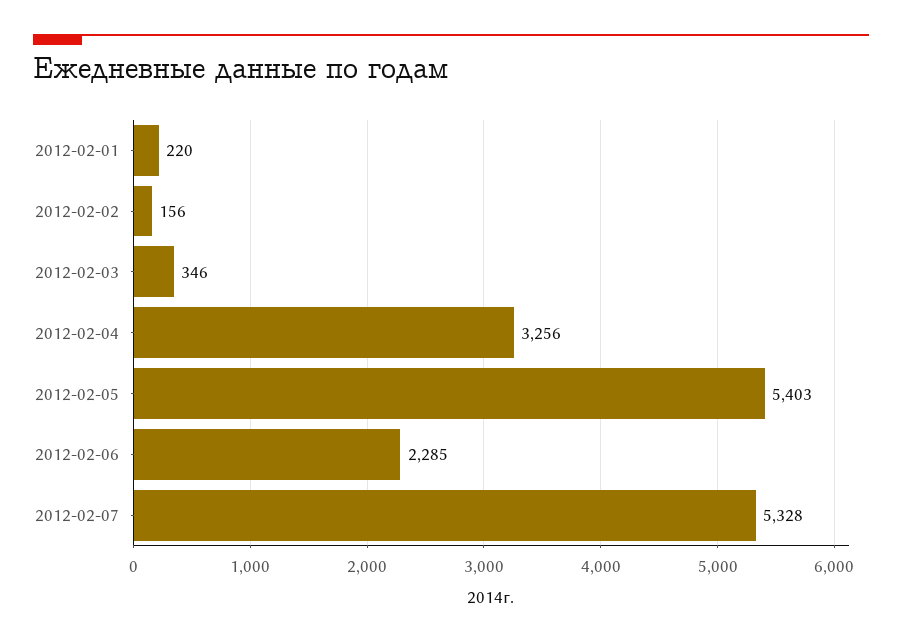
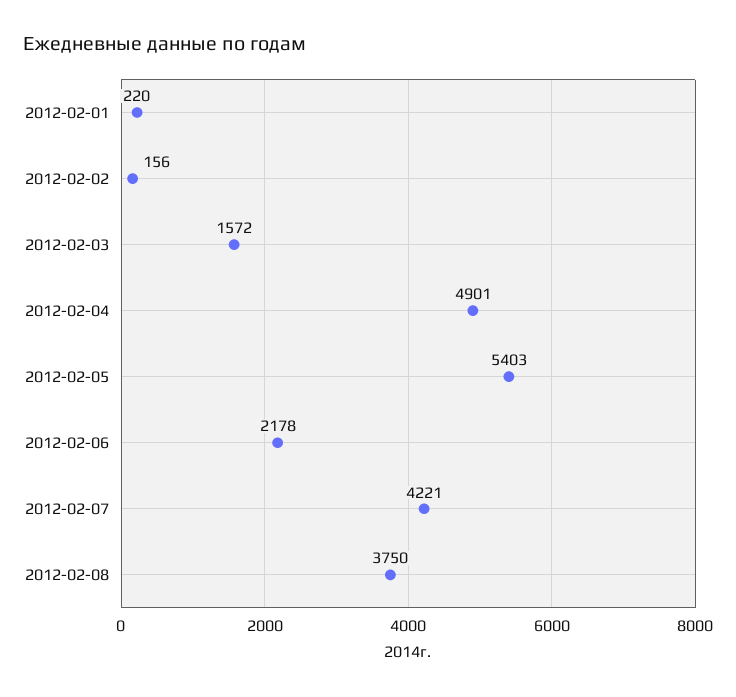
2012-02-03: 346 -> 1572
2012-02-04: 3256 -> 4901
2012-02-06: 2285 -> 2178
2012-02-07: 5328 -> 4221
2012-02-08: none -> 3750

